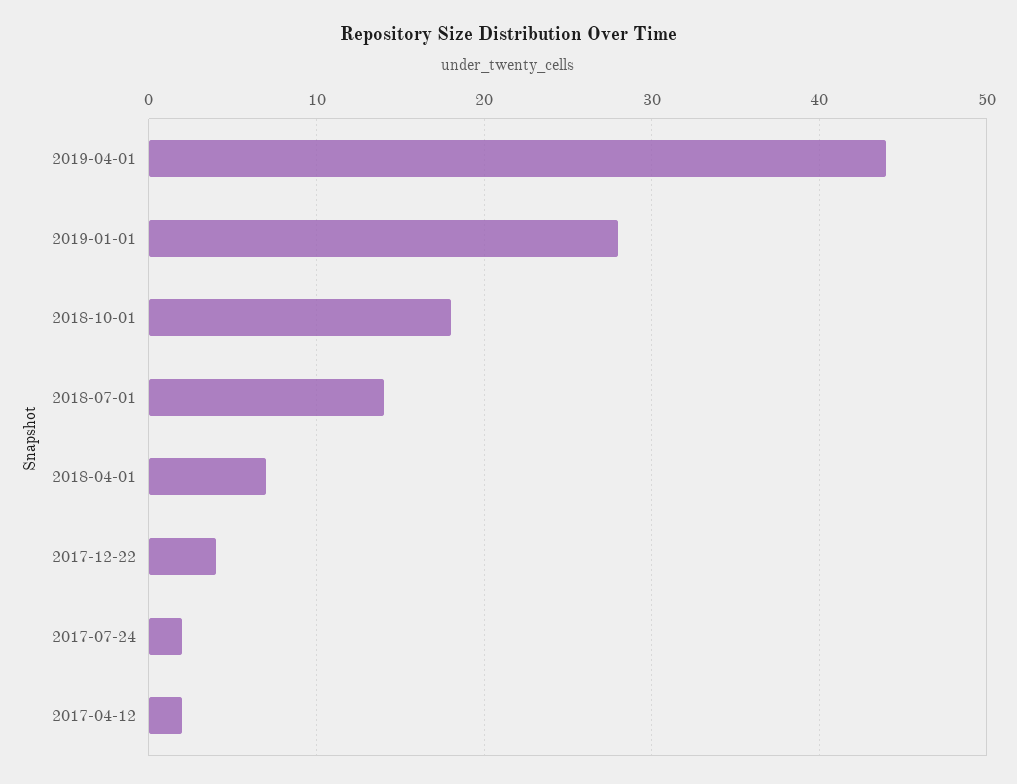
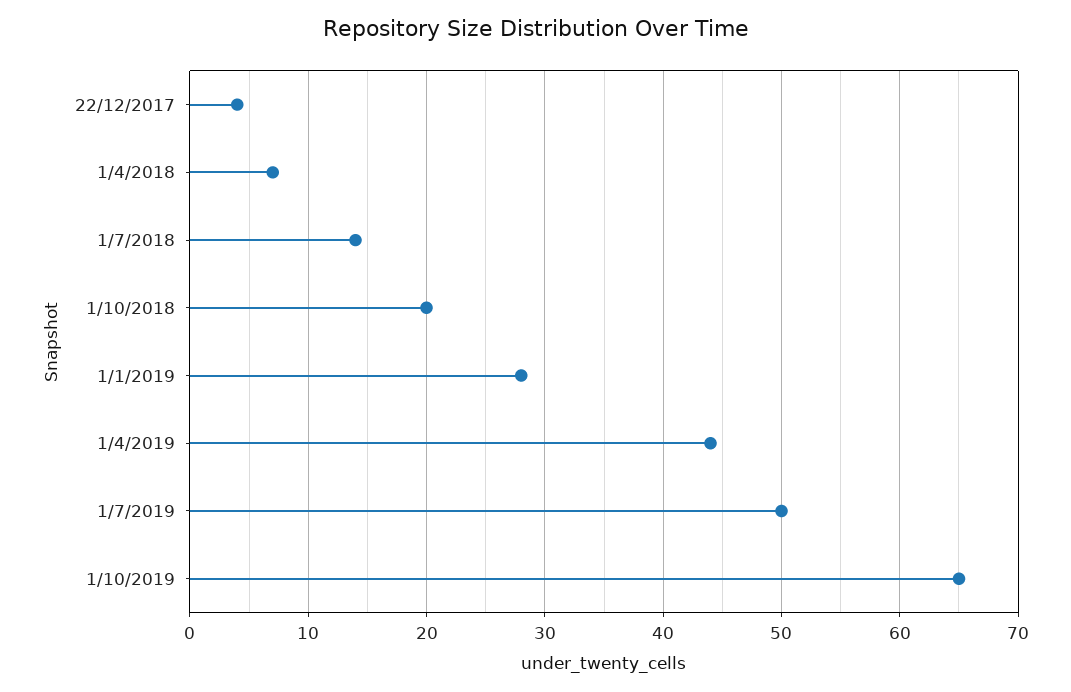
2018-10-01: 18 -> 20
2017-07-24: 2 -> none
2017-04-12: 2 -> none
1/7/2019: none -> 50
1/10/2019: none -> 65

